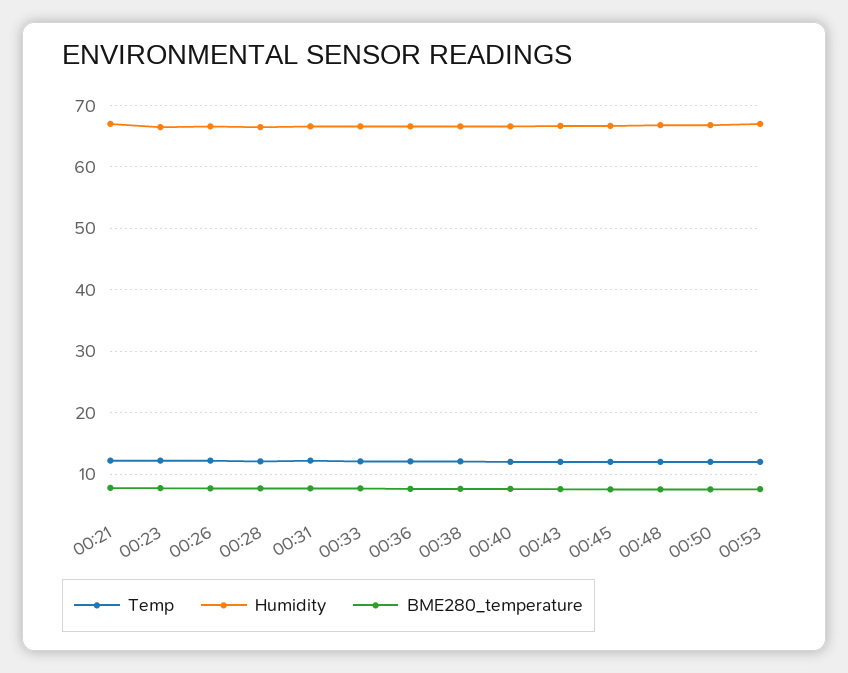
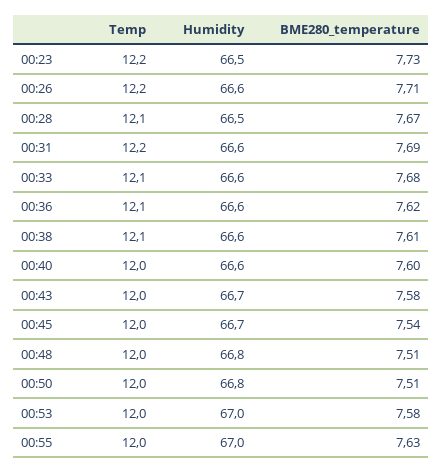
Temp, 00:21: 12 -> none
Humidity, 00:21: 67 -> none
BME280_temperature, 00:21: 8 -> none
Temp, 00:55: none -> 12
Humidity, 00:55: none -> 67
BME280_temperature, 00:55: none -> 7.63

